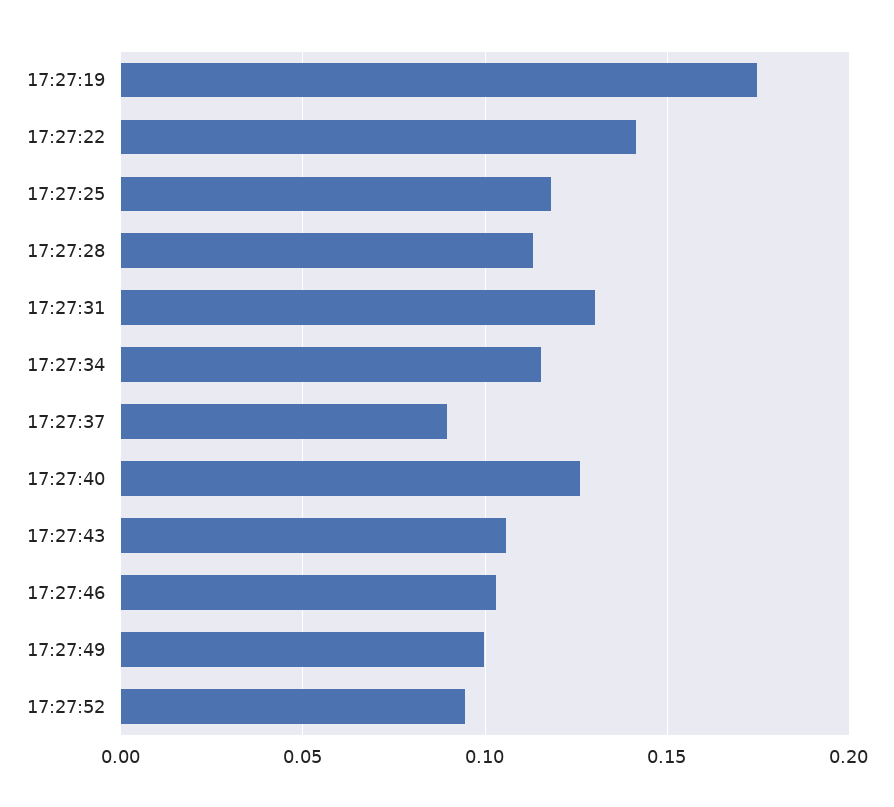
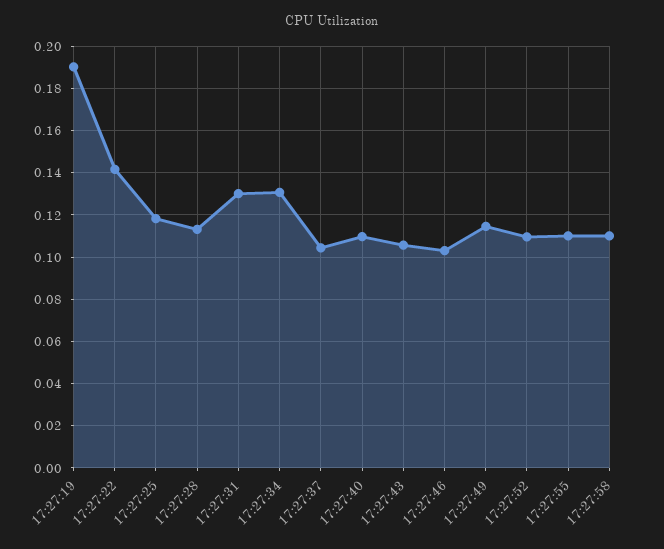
17:27:19: 0.175 -> 0.19
17:27:34: 0.115 -> 0.13
17:27:37: 0.09 -> 0.105
17:27:40: 0.125 -> 0.11
17:27:49: 0.1 -> 0.115
17:27:52: 0.095 -> 0.11
17:27:55: none -> 0.11
17:27:58: none -> 0.11

